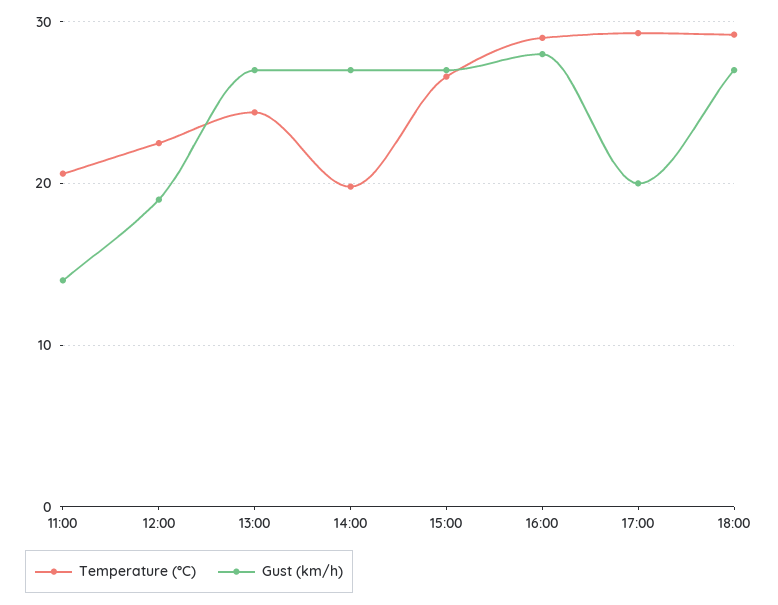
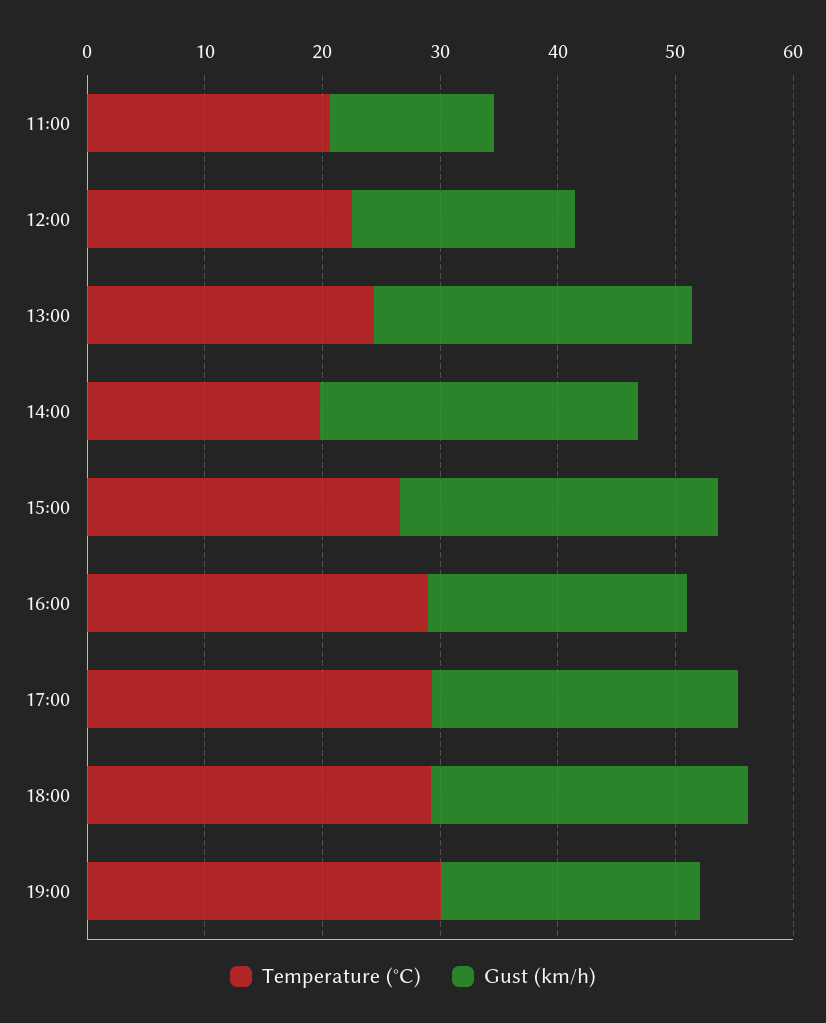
Gust (km/h), 16:00: 28 -> 22
Gust (km/h), 17:00: 20 -> 26
Temperature (°C), 19:00: none -> 30
Gust (km/h), 19:00: none -> 22

